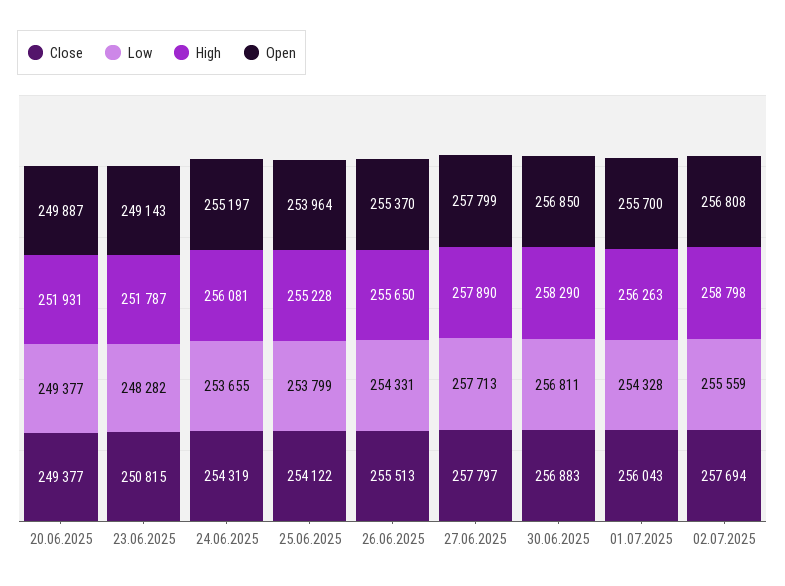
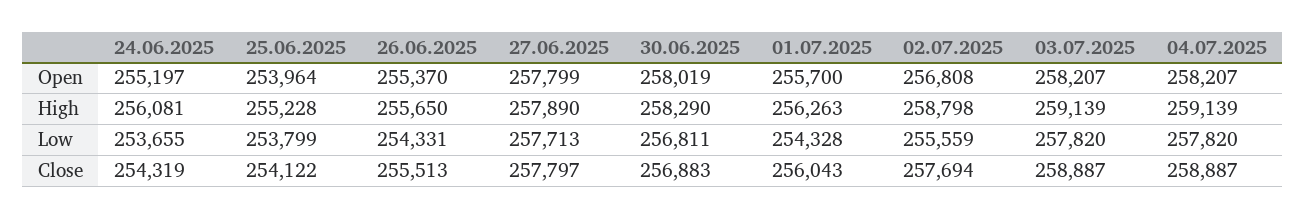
Close, 20.06.2025: 249377 -> none
Low, 20.06.2025: 249377 -> none
High, 20.06.2025: 251931 -> none
Open, 20.06.2025: 249887 -> none
Close, 23.06.2025: 250815 -> none
Low, 23.06.2025: 248282 -> none
High, 23.06.2025: 251787 -> none
Open, 23.06.2025: 249143 -> none
Open, 30.06.2025: 256850 -> 258019
Open, 03.07.2025: none -> 258207
Open, 04.07.2025: none -> 258207
High, 03.07.2025: none -> 259139
High, 04.07.2025: none -> 259139
Low, 03.07.2025: none -> 257820
Low, 04.07.2025: none -> 257820
Close, 03.07.2025: none -> 258887
Close, 04.07.2025: none -> 258887

